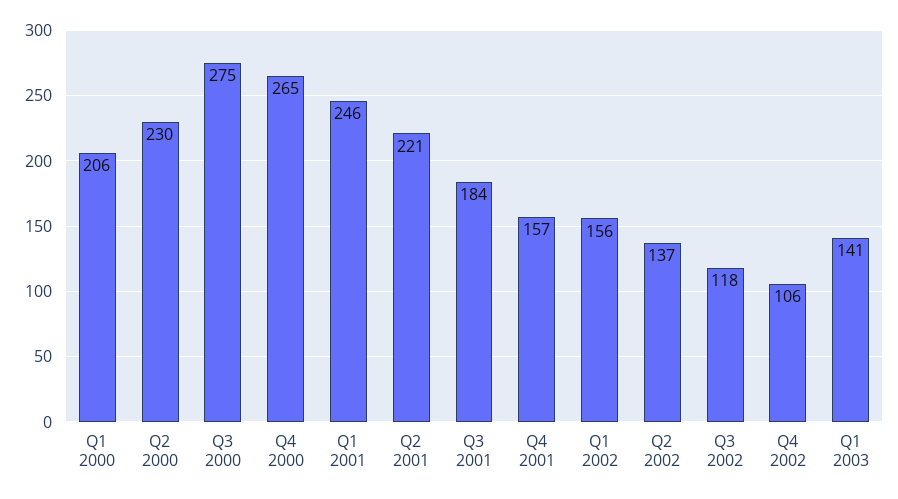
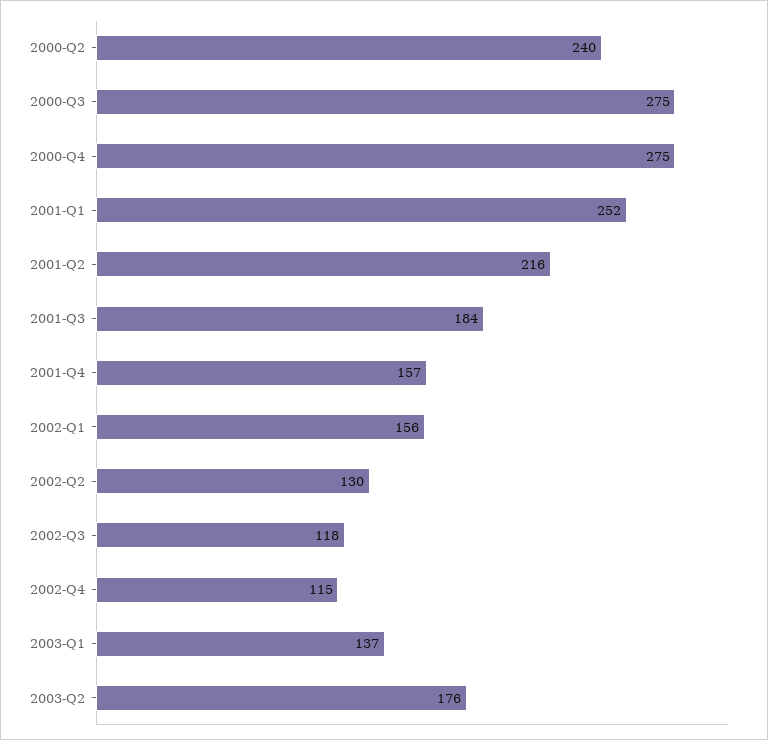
Q1 2000: 206 -> none
Q2 2000: 230 -> 240
Q4 2000: 265 -> 275
Q1 2001: 246 -> 252
Q2 2001: 221 -> 216
Q2 2002: 137 -> 130
Q4 2002: 106 -> 115
Q1 2003: 141 -> 137
2003-Q2: none -> 176

